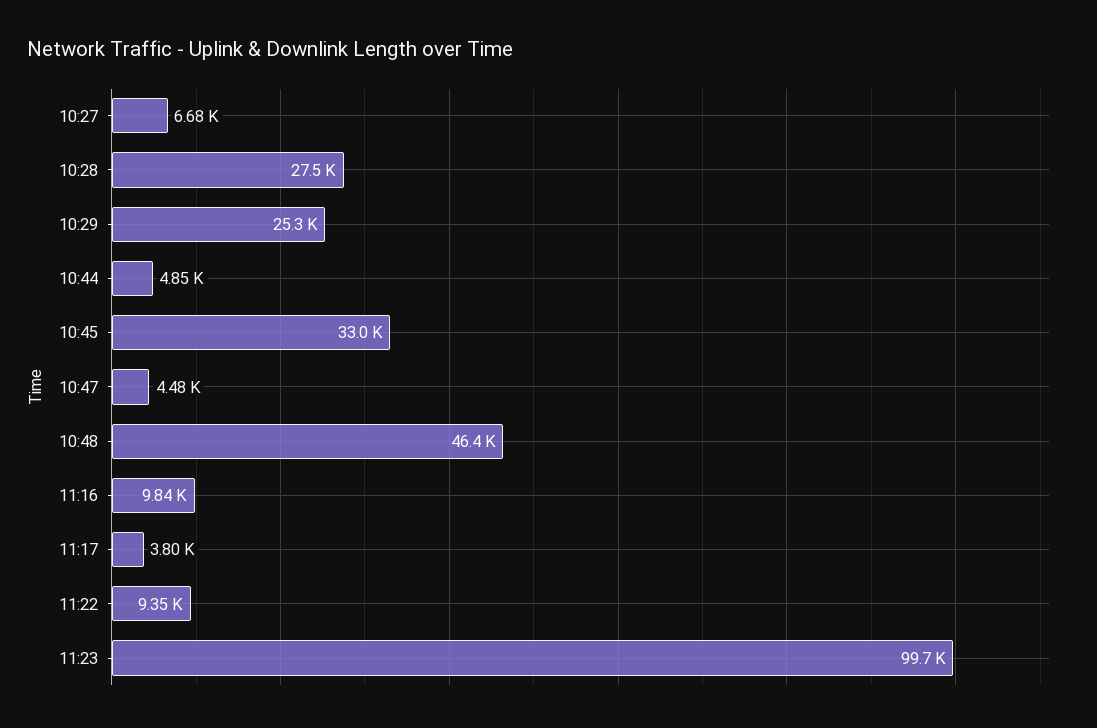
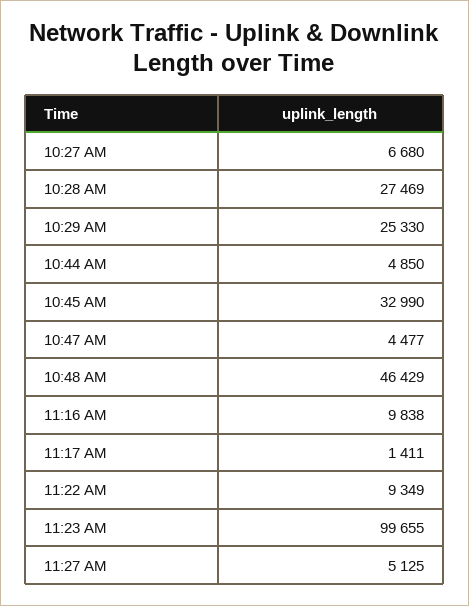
11:17: 3800 -> 1411
11:27 AM: none -> 5125

